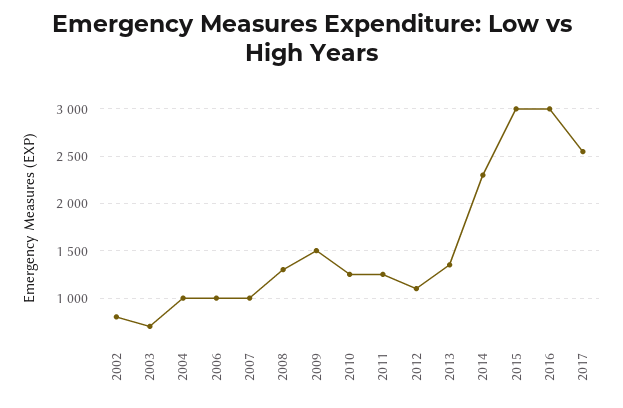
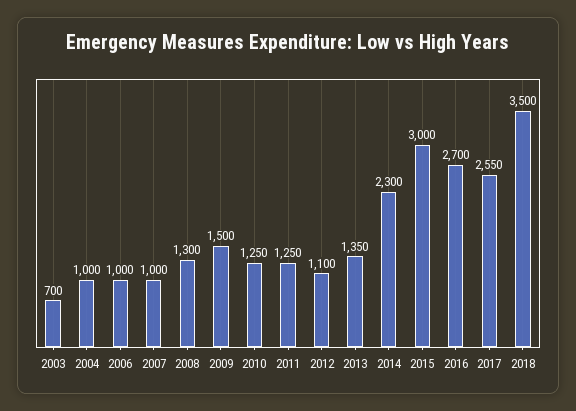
2002: 800 -> none
2016: 3000 -> 2700
2018: none -> 3500

